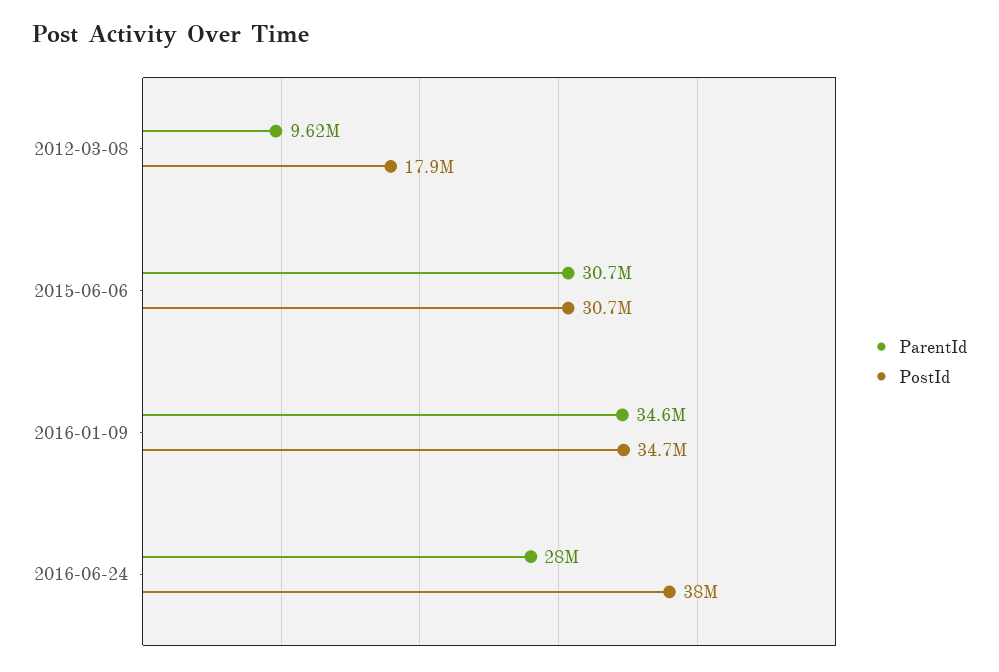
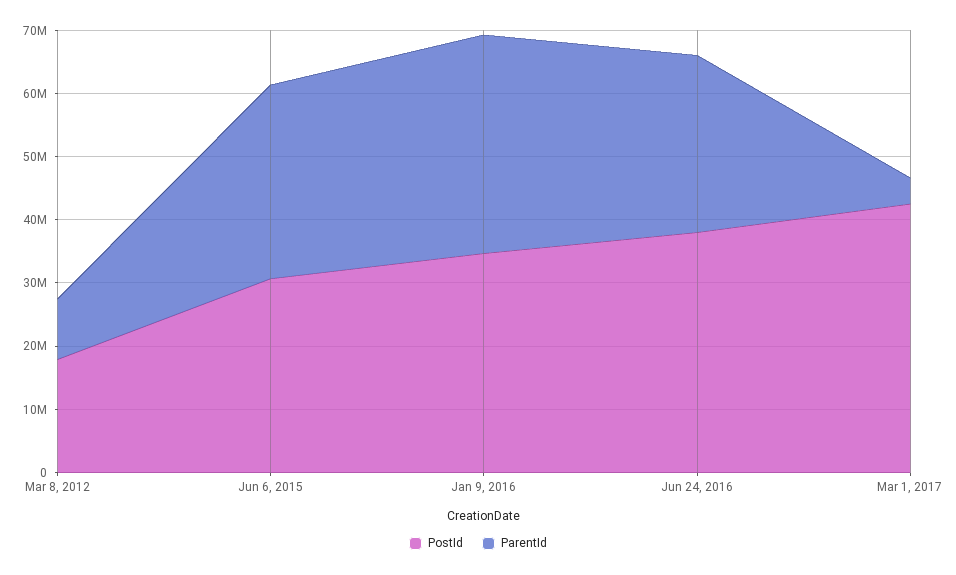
PostId, Mar 1, 2017: none -> 42000000
ParentId, Mar 1, 2017: none -> 4000000

